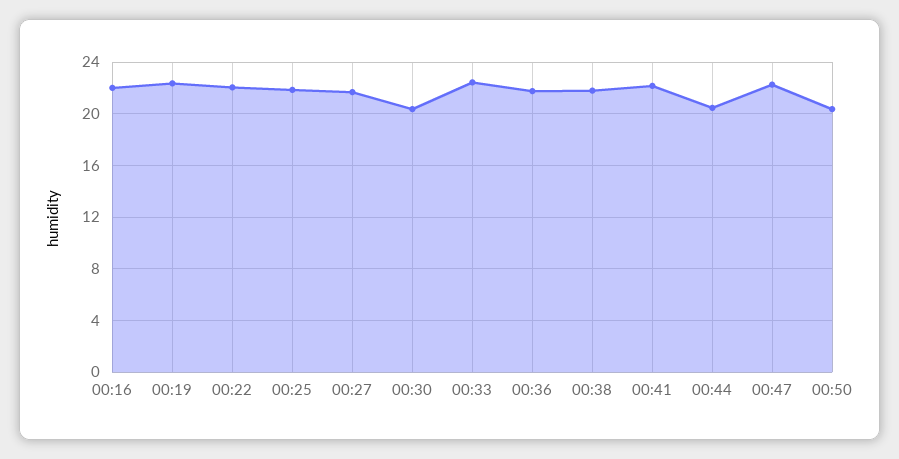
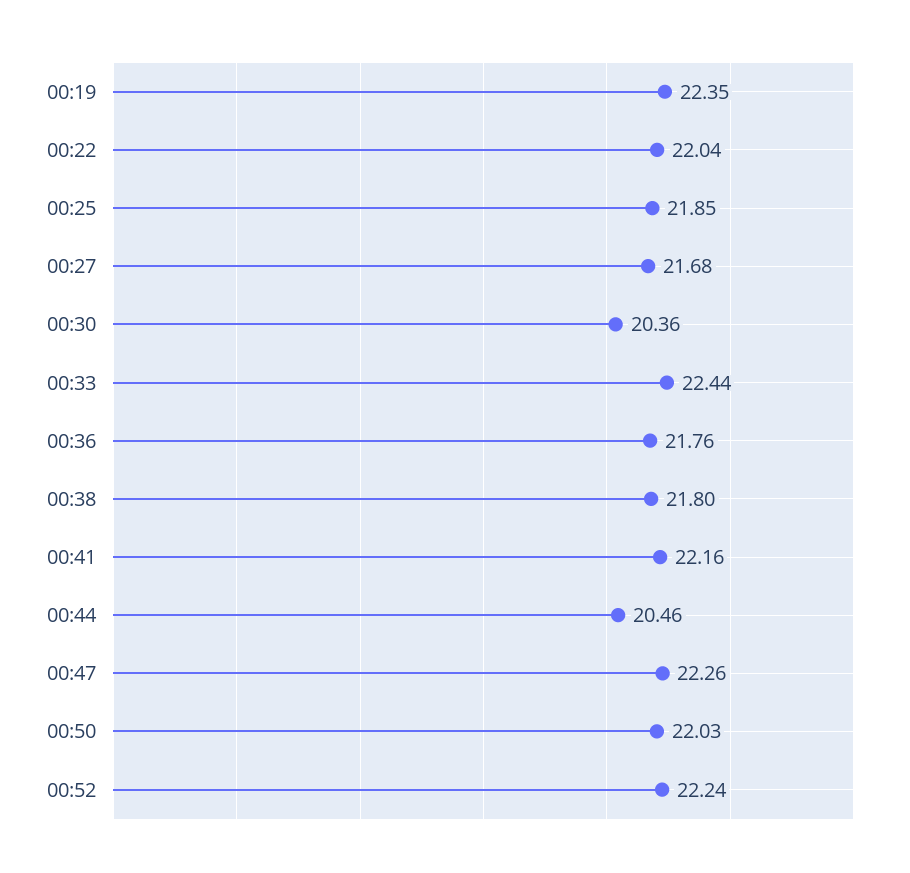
00:16: 22 -> none
00:50: 20.5 -> 22.03
00:52: none -> 22.24

